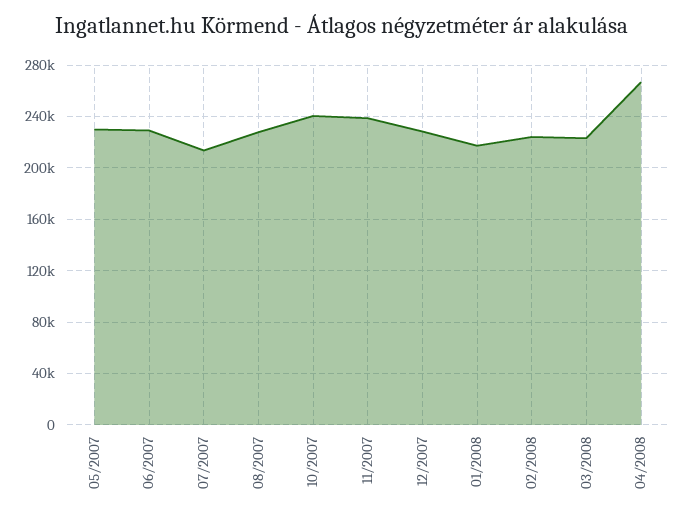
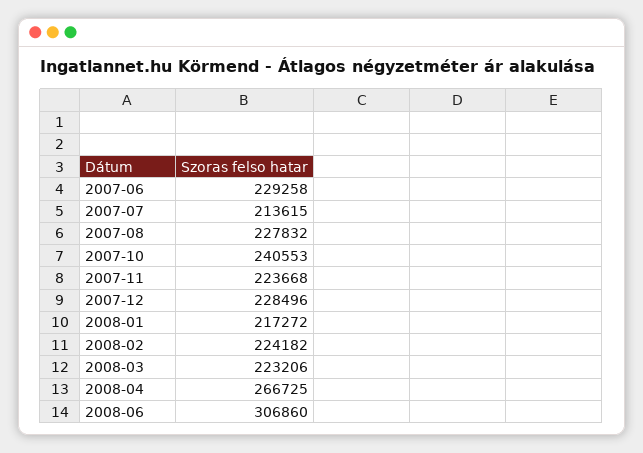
05/2007: 230000 -> none
11/2007: 240000 -> 223668
2008-06: none -> 306860

